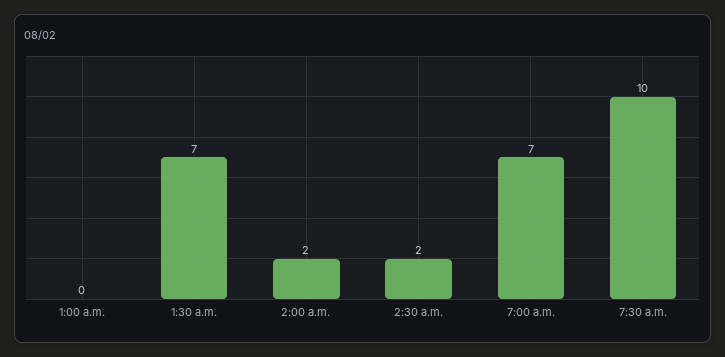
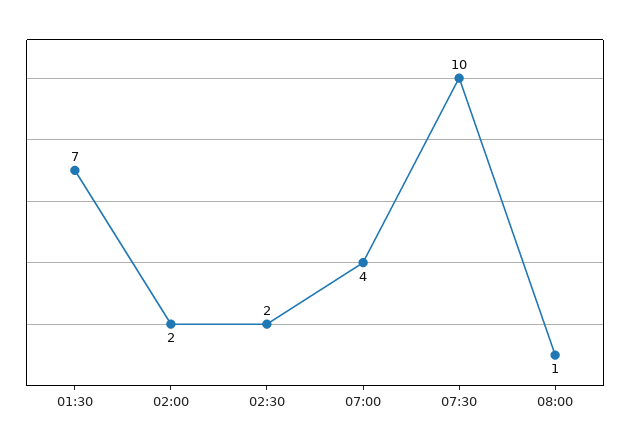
1:00 a.m.: 0 -> none
7:00 a.m.: 7 -> 4
08:00: none -> 1

